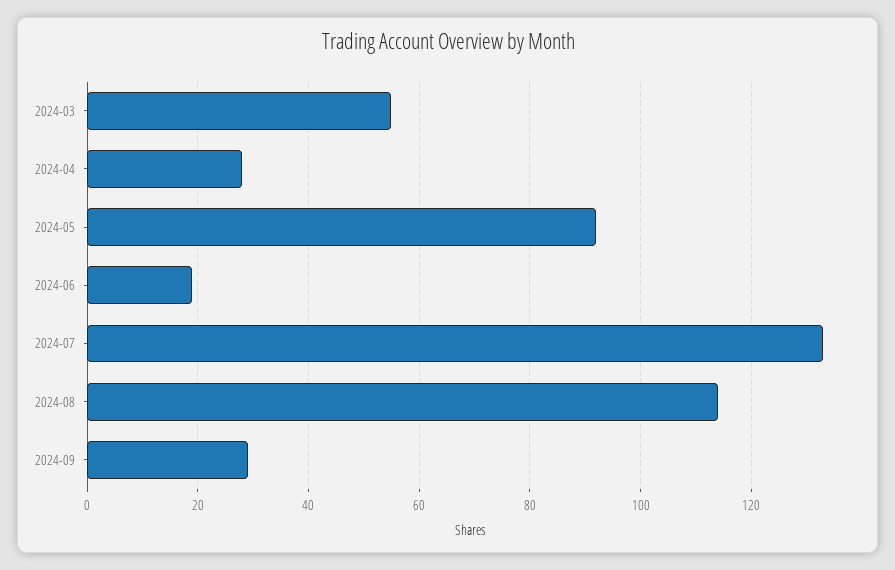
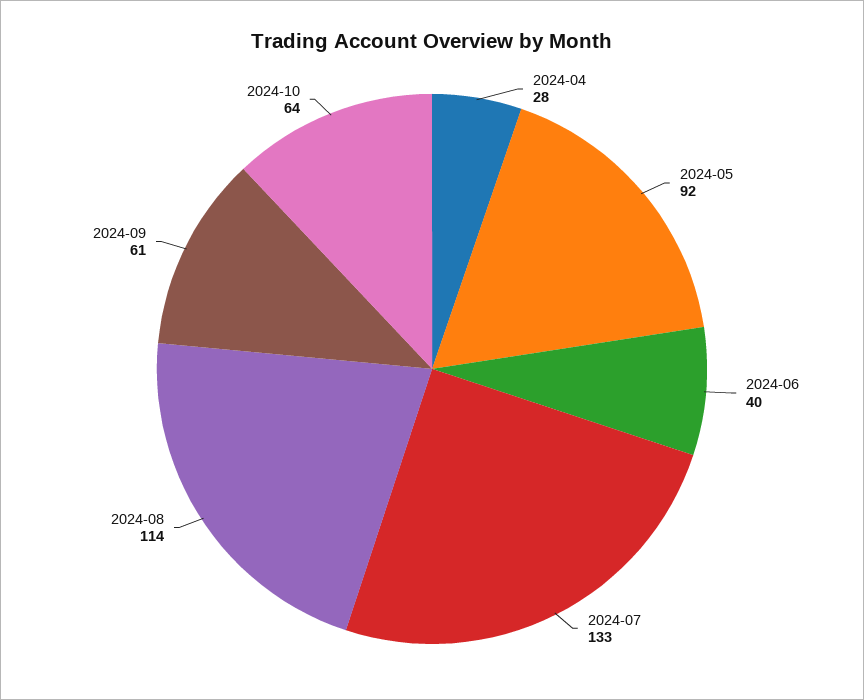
2024-03: 55 -> none
2024-06: 20 -> 40
2024-09: 30 -> 61
2024-10: none -> 64

